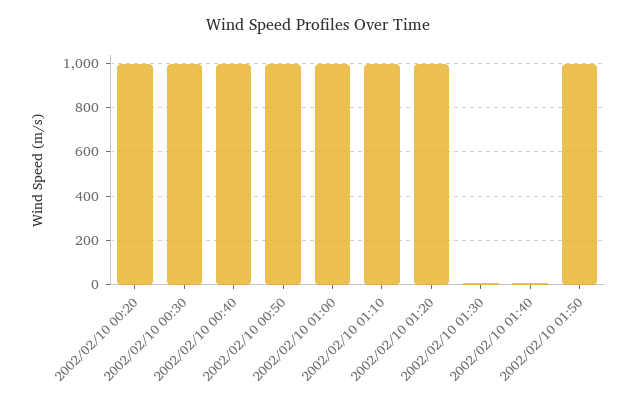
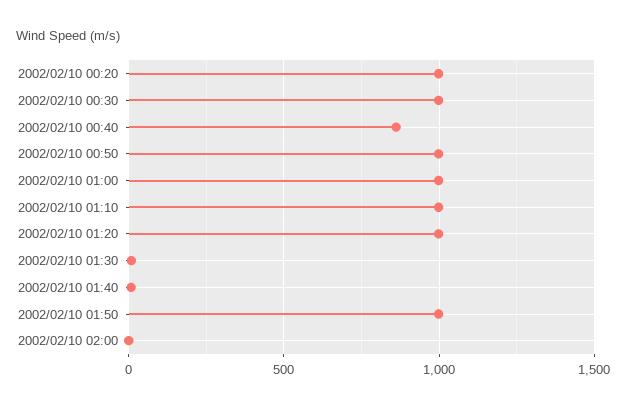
2002/02/10 00:40: 1000 -> 850
2002/02/10 02:00: none -> 0

